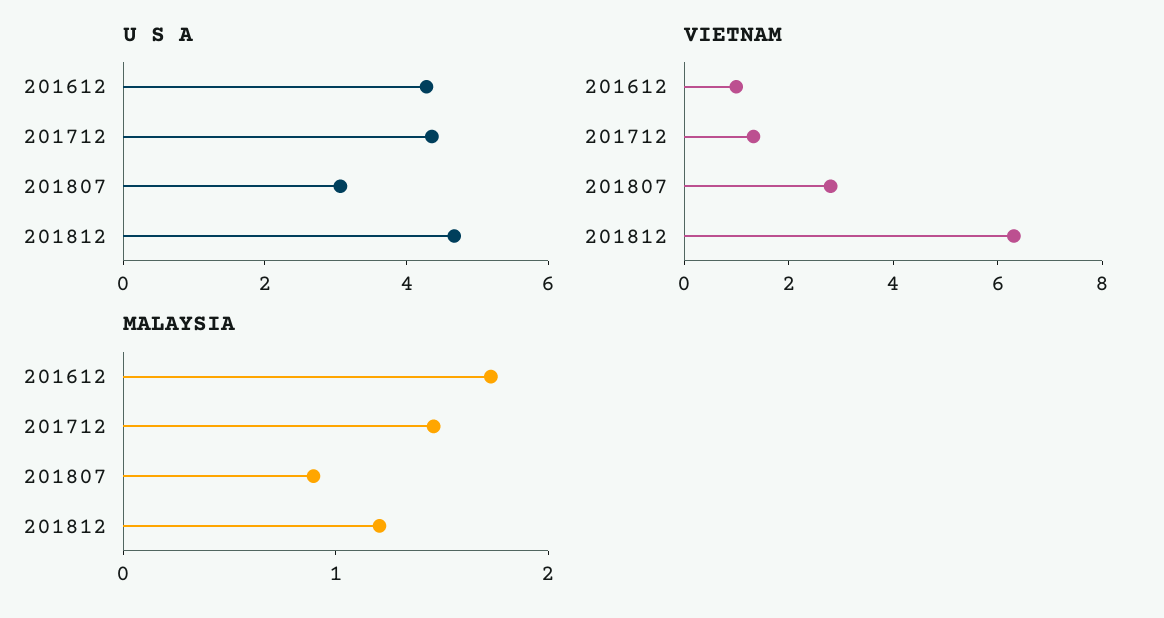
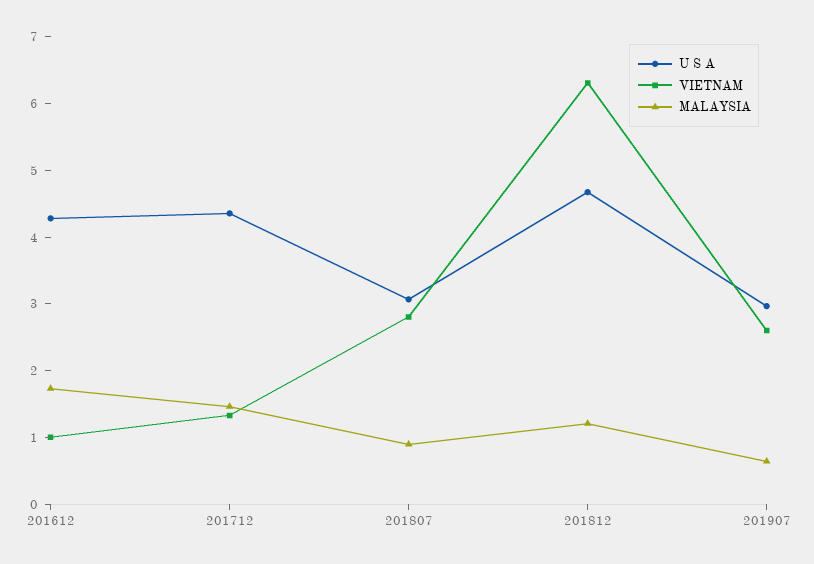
U S A, 201907: none -> 3
VIETNAM, 201907: none -> 2.6
MALAYSIA, 201907: none -> 0.6

